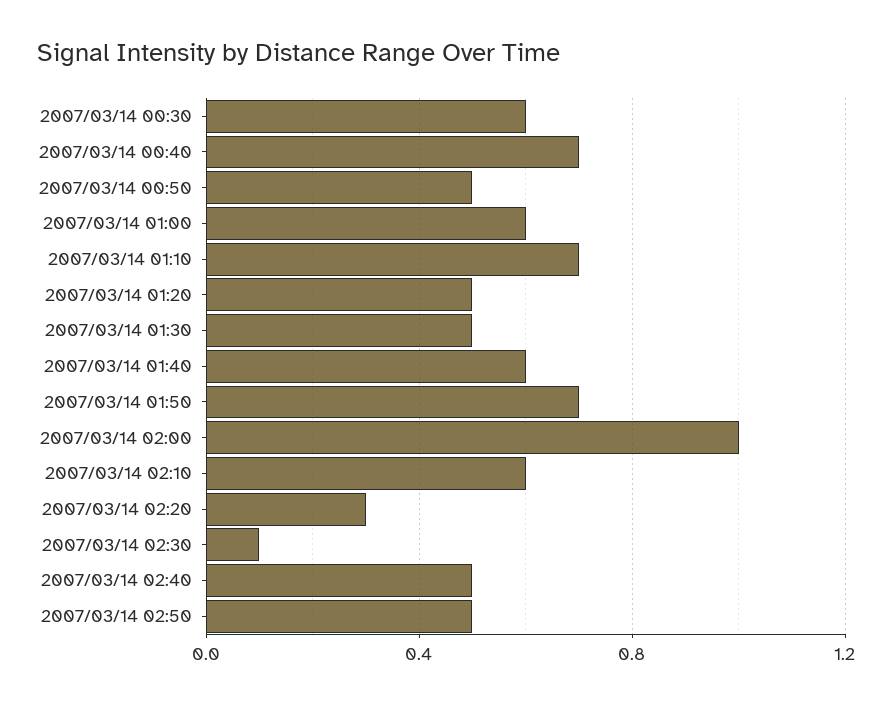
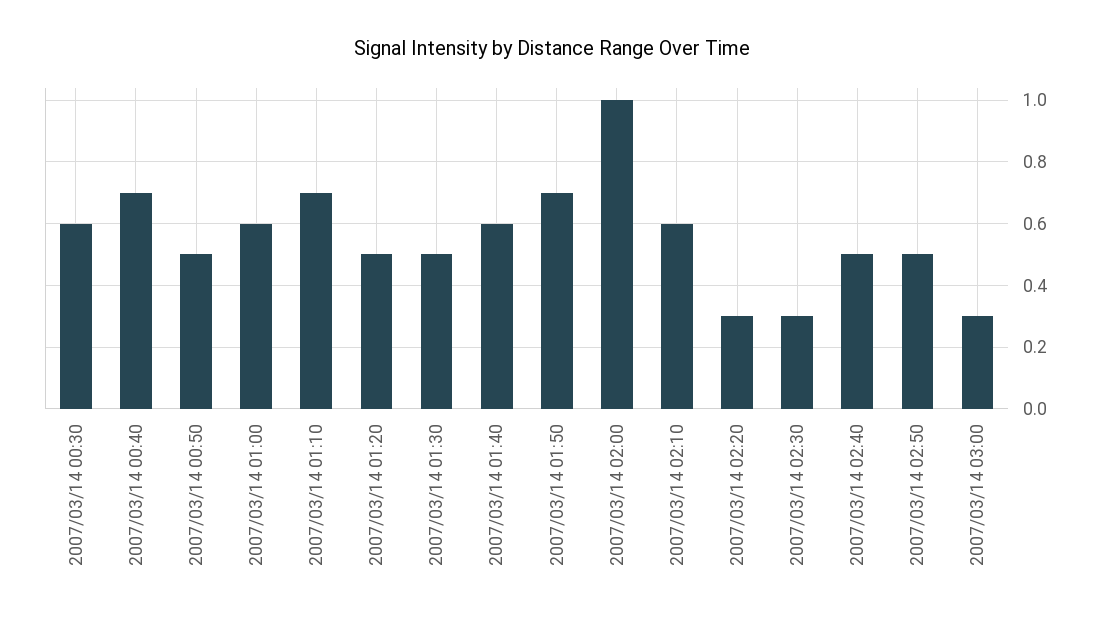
2007/03/14 02:30: 0.1 -> 0.3
2007/03/14 03:00: none -> 0.3

